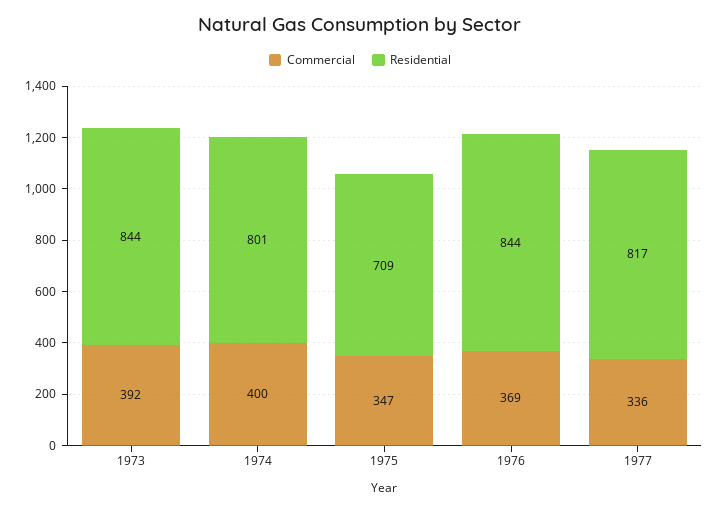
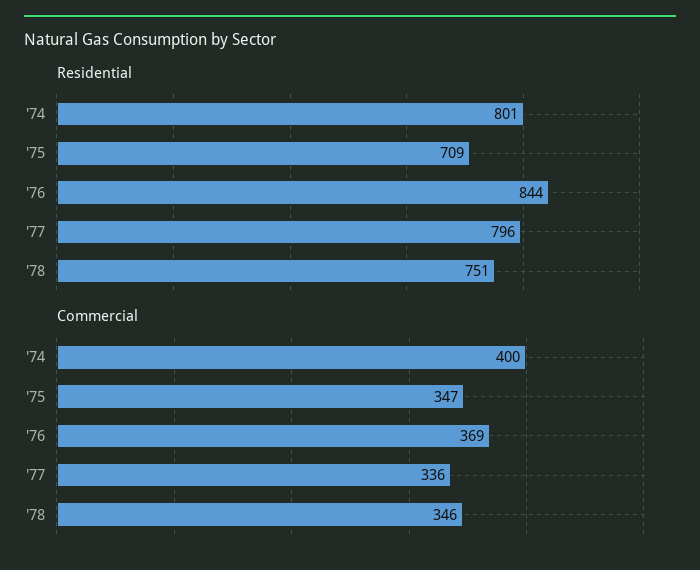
Commercial, 1973: 392 -> none
Residential, 1973: 844 -> none
Residential, 1977: 817 -> 796
Residential, '78: none -> 751
Commercial, '78: none -> 346

